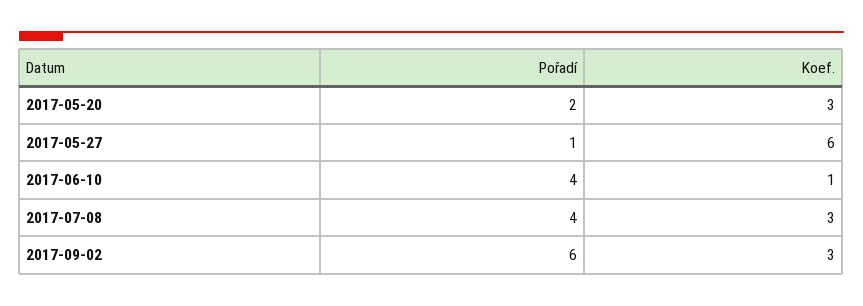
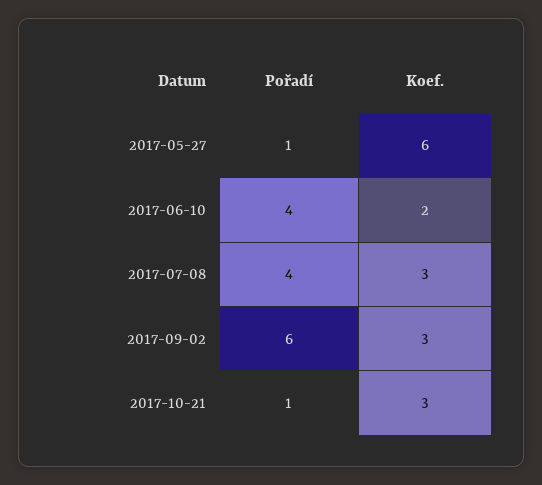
Pořadí, 2017-05-20: 2 -> none
Koef., 2017-05-20: 3 -> none
Koef., 2017-06-10: 1 -> 2
Pořadí, 2017-10-21: none -> 1
Koef., 2017-10-21: none -> 3

